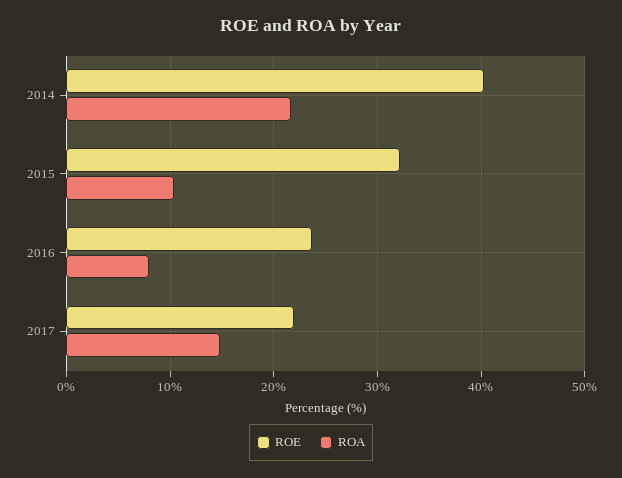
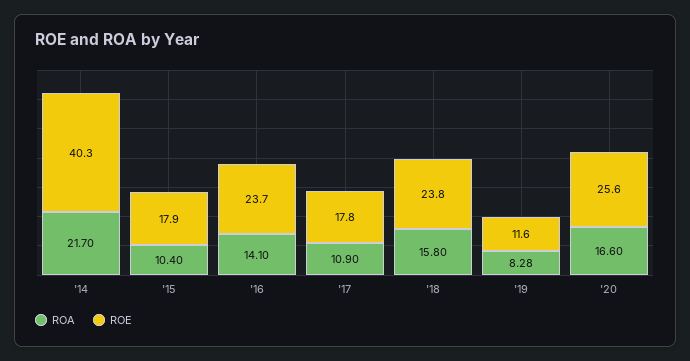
ROE, 2015: 32 -> 17.9
ROA, 2016: 8 -> 14.1
ROE, 2017: 22 -> 17.8
ROA, 2017: 15 -> 10.9
ROA, '18: none -> 15.8
ROE, '18: none -> 23.8
ROA, '19: none -> 8.28
ROE, '19: none -> 11.6
ROA, '20: none -> 16.6
ROE, '20: none -> 25.6

